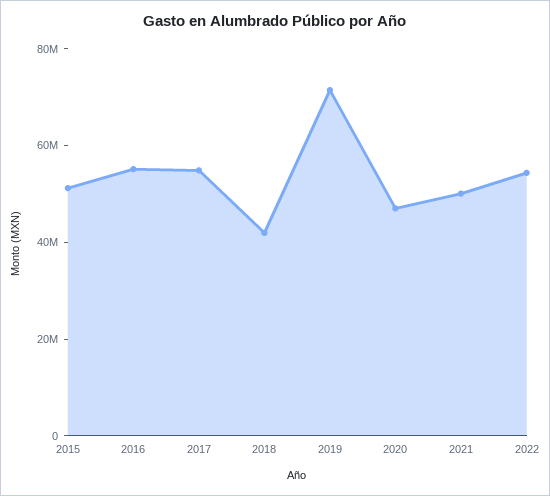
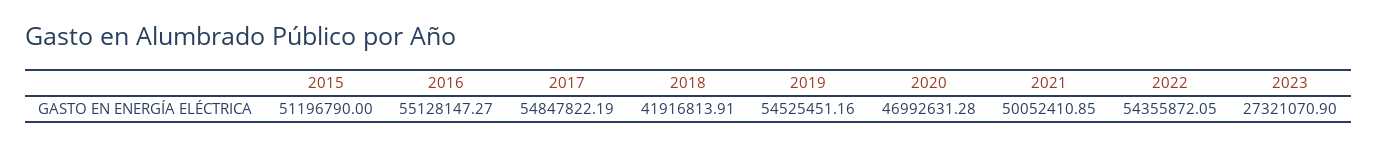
2019: 70000000 -> 54525451.16
2023: none -> 27321070.9

